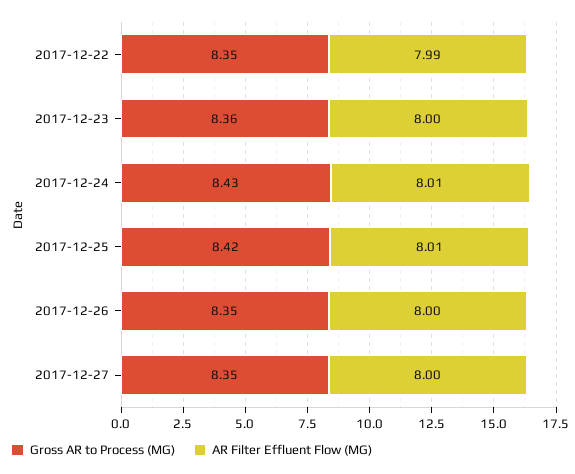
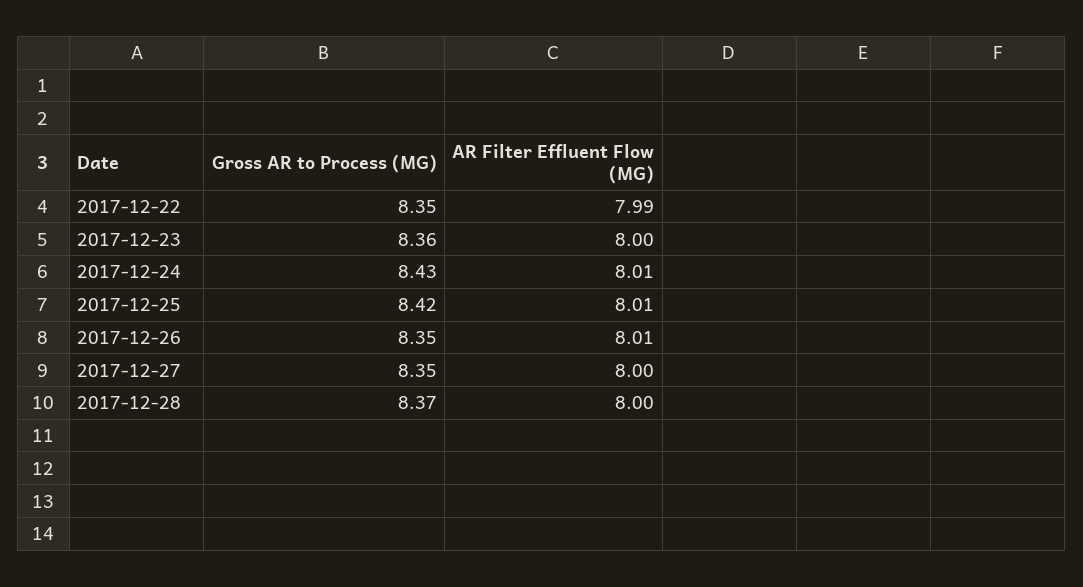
AR Filter Effluent Flow (MG), 2017-12-26: 8 -> 8.01
Gross AR to Process (MG), 2017-12-28: none -> 8.37
AR Filter Effluent Flow (MG), 2017-12-28: none -> 8

